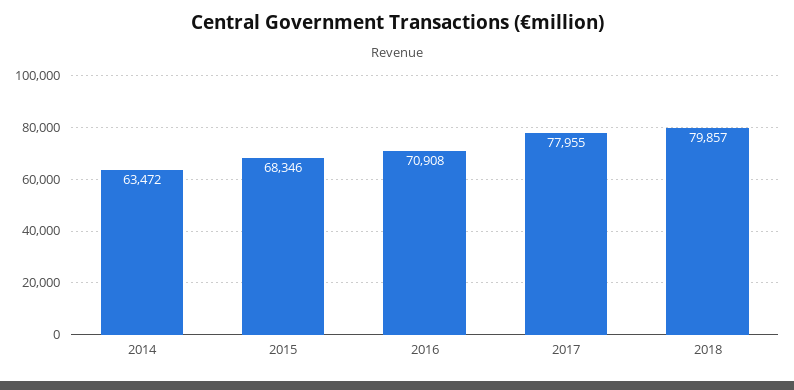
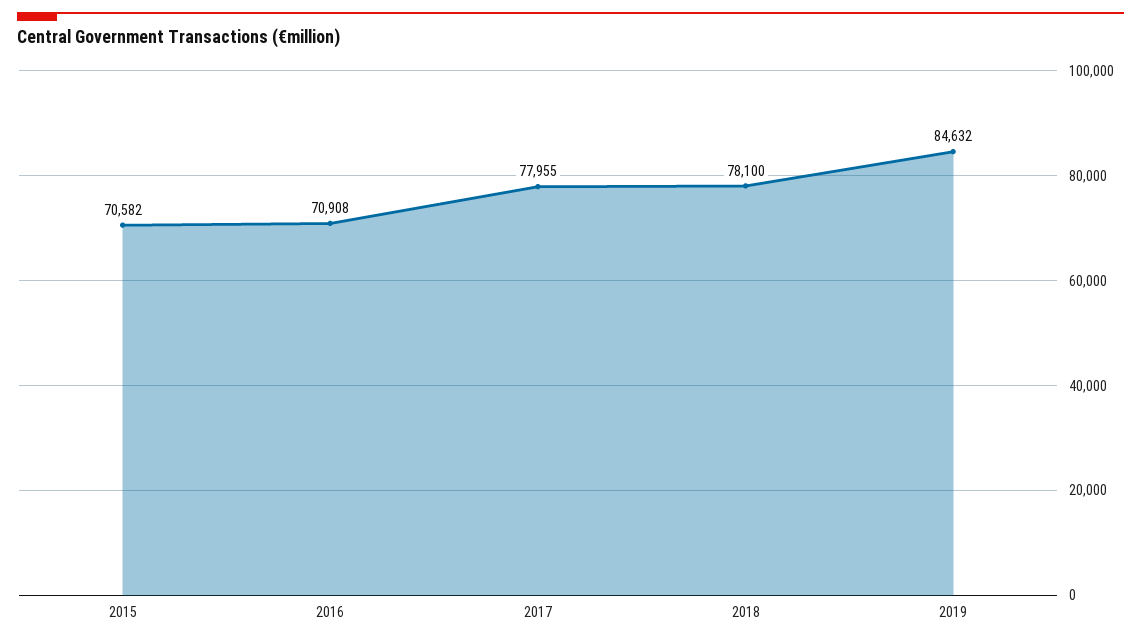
2014: 63472 -> none
2015: 68346 -> 70582
2018: 79857 -> 78100
2019: none -> 84632

